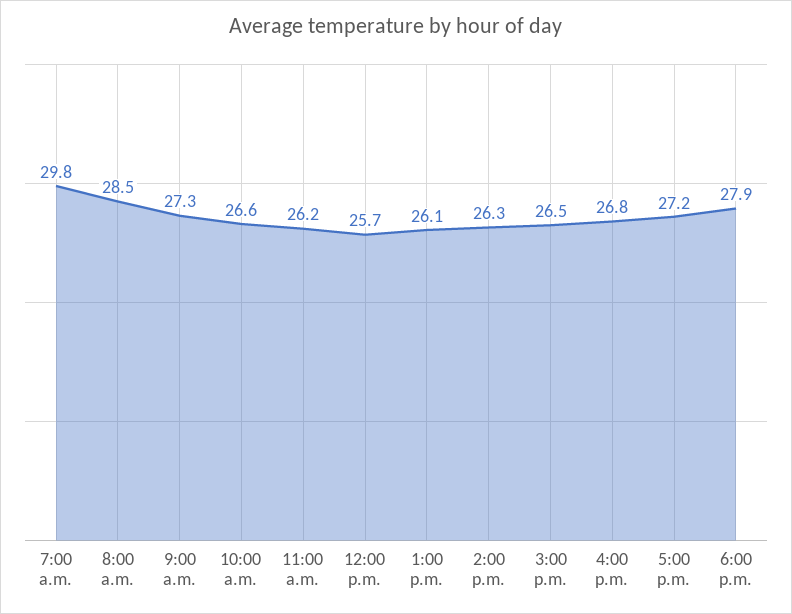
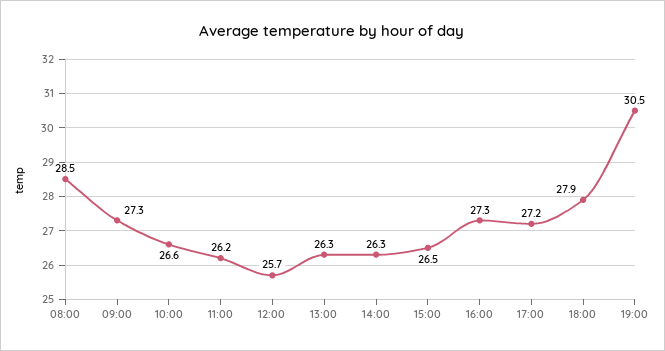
7:00 a.m.: 29.8 -> none
1:00 p.m.: 26.1 -> 26.3
4:00 p.m.: 26.8 -> 27.3
19:00: none -> 30.5

